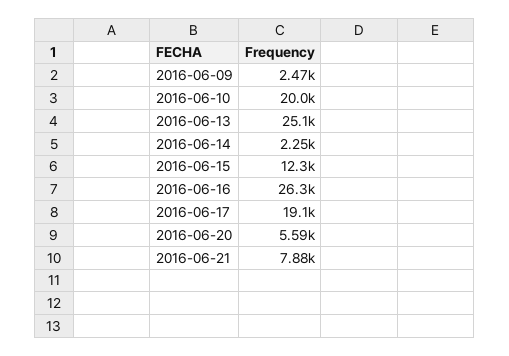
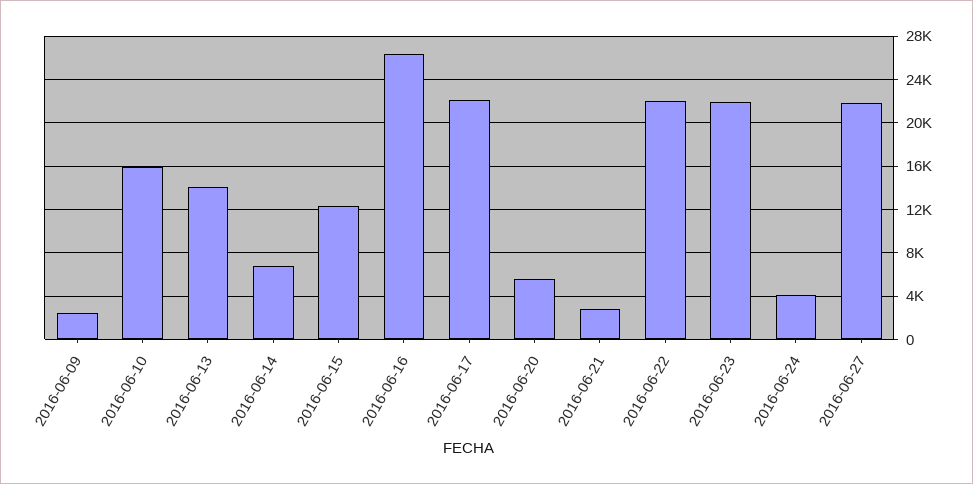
2016-06-10: 20000 -> 16000
2016-06-13: 25100 -> 14000
2016-06-14: 2250 -> 7000
2016-06-17: 19100 -> 22000
2016-06-21: 7880 -> 3000
2016-06-22: none -> 22000
2016-06-23: none -> 22000
2016-06-24: none -> 4000
2016-06-27: none -> 22000

